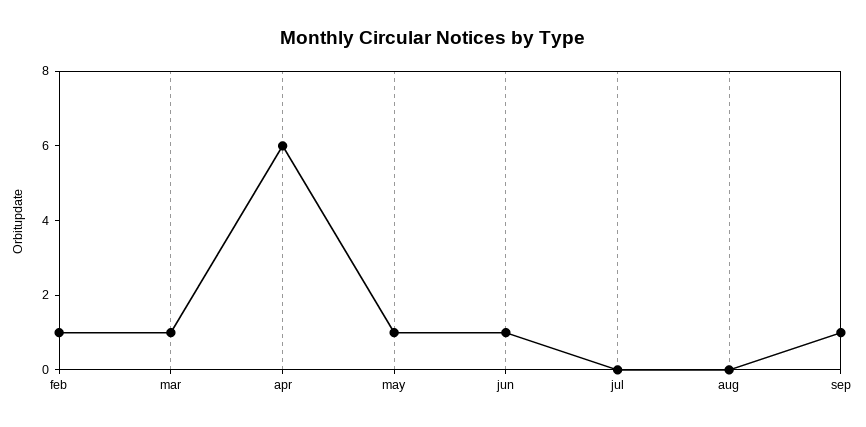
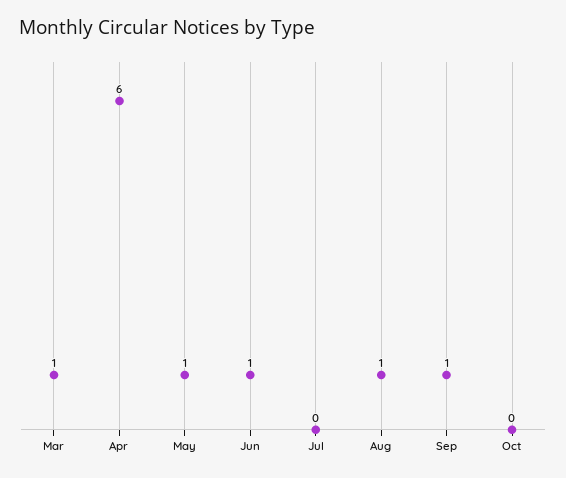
feb: 1 -> none
aug: 0 -> 1
Oct: none -> 0

